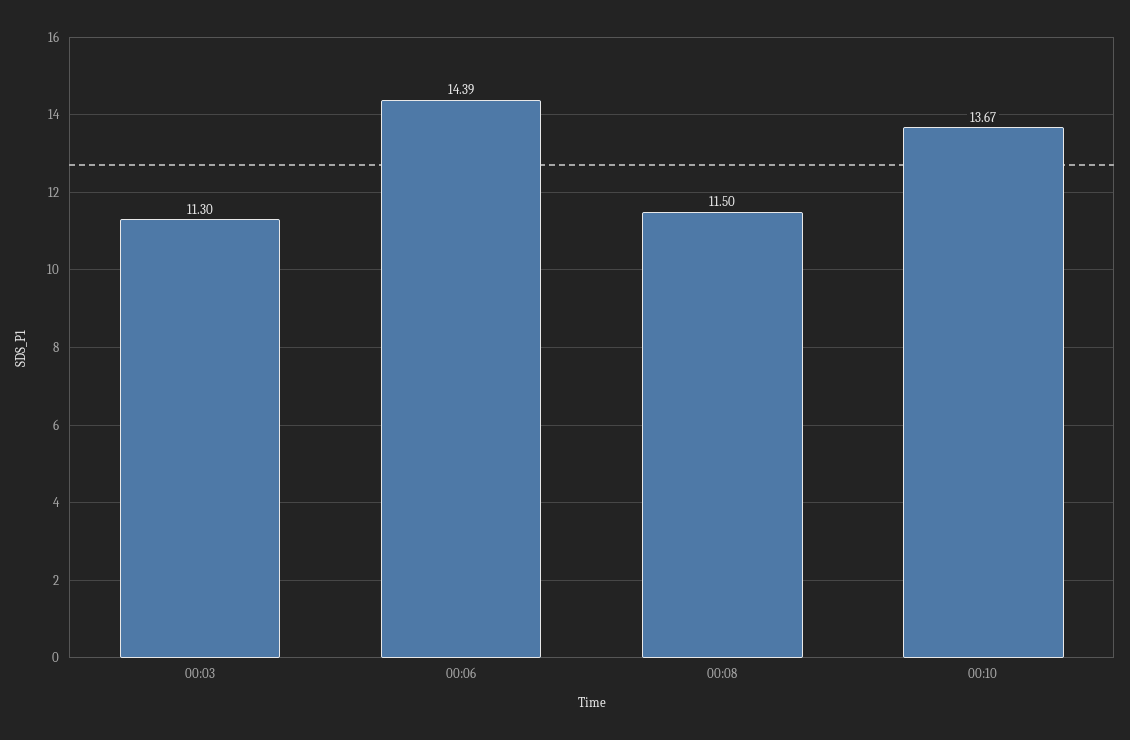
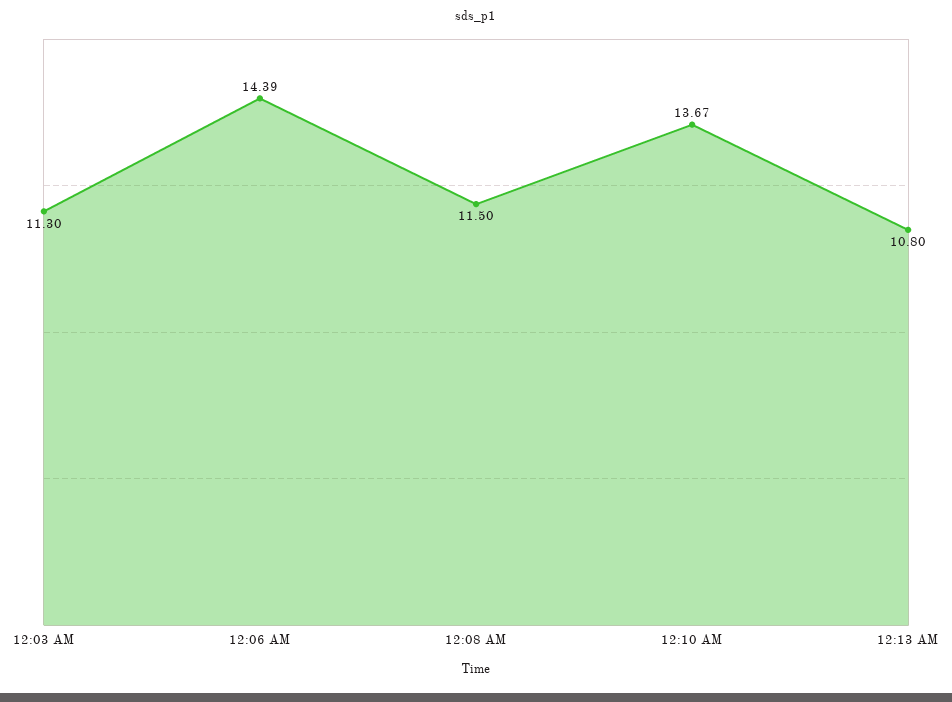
12:13 AM: none -> 10.8

